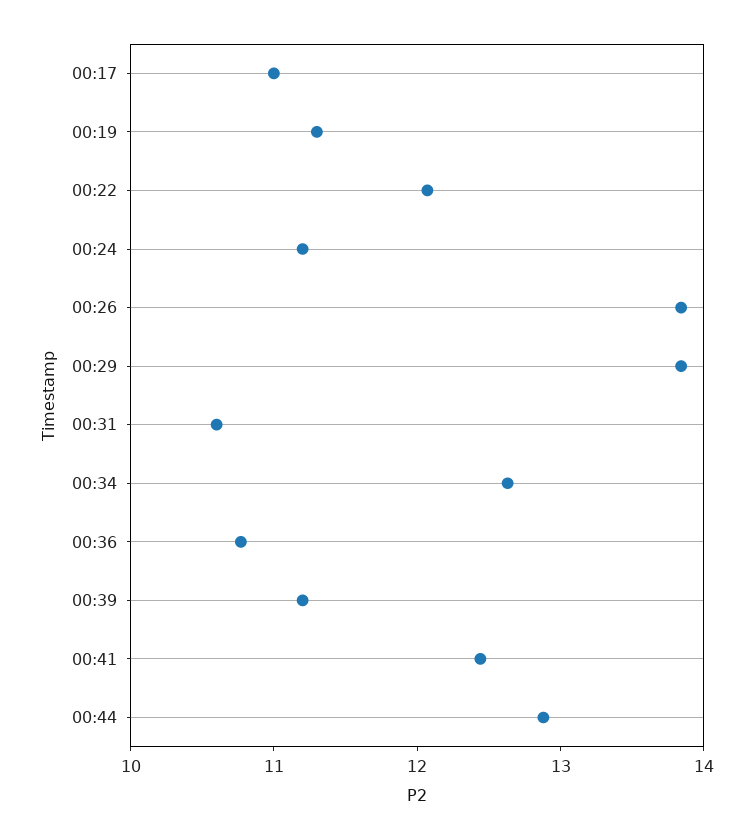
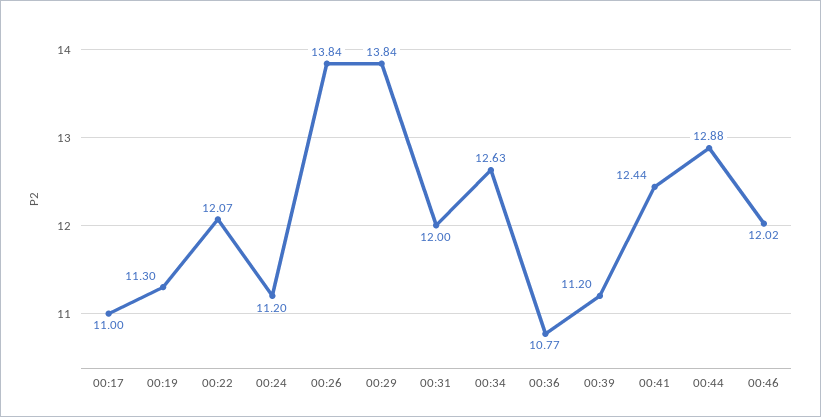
00:31: 10.6 -> 12
00:46: none -> 12.02

